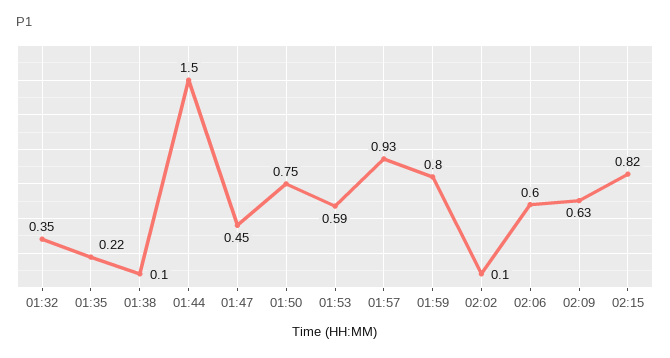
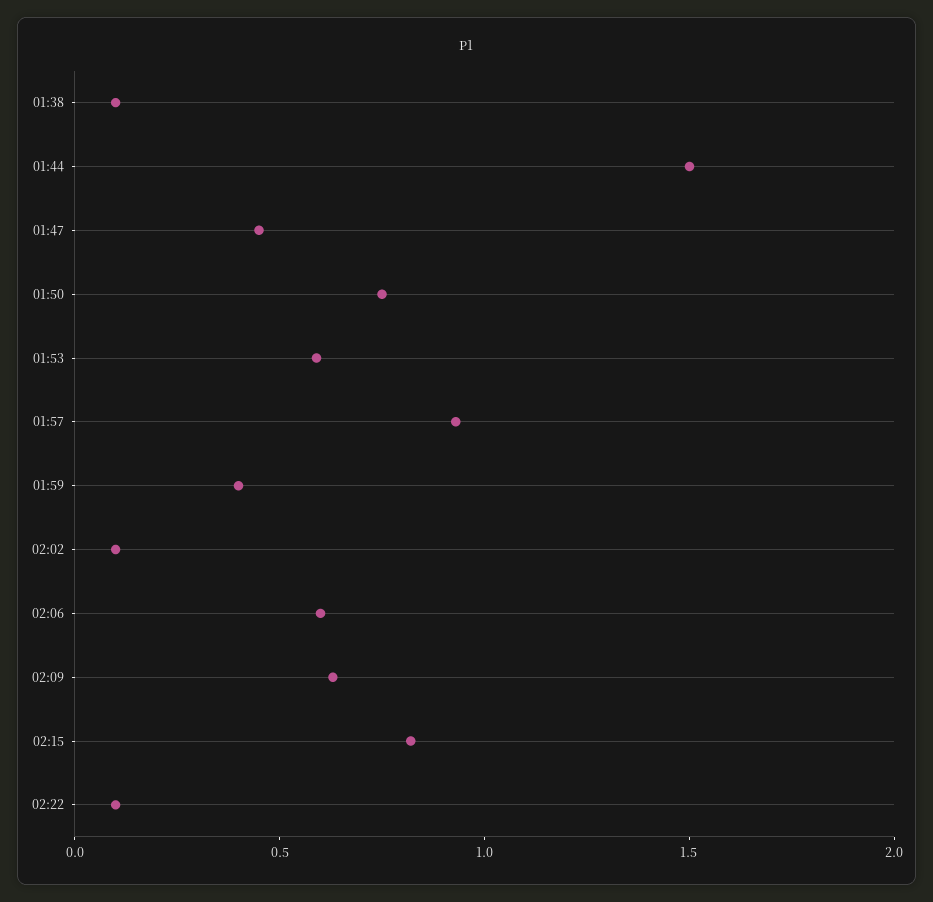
01:32: 0.35 -> none
01:35: 0.22 -> none
01:59: 0.8 -> 0.4
02:22: none -> 0.1

